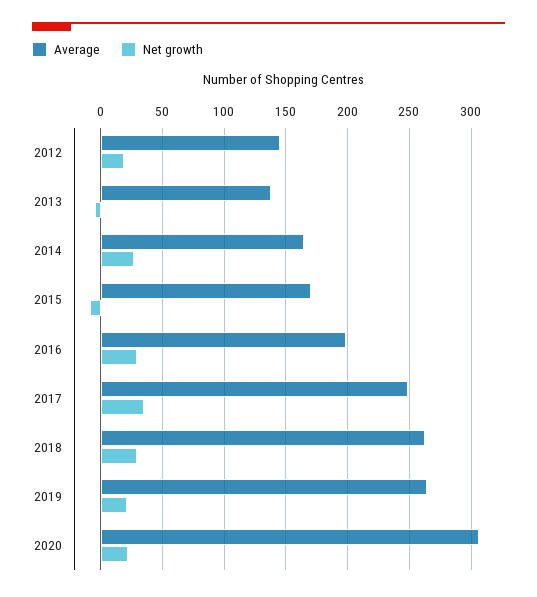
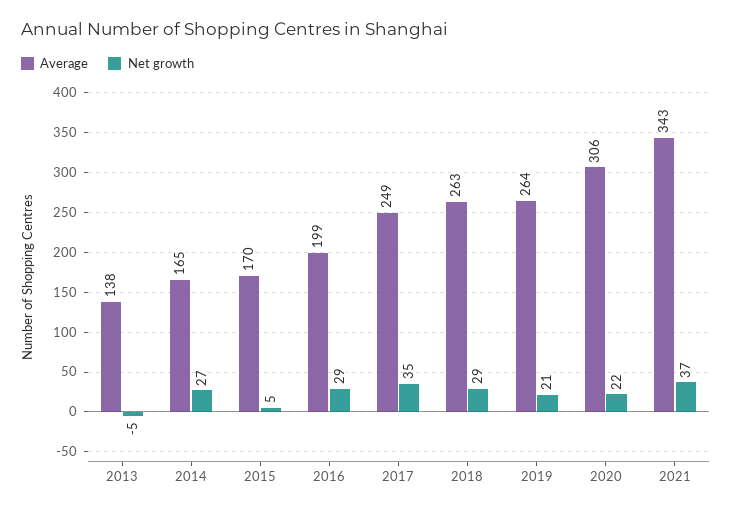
Average, 2012: 145 -> none
Net growth, 2012: 20 -> none
Net growth, 2015: -10 -> 5
Average, 2021: none -> 343
Net growth, 2021: none -> 37

